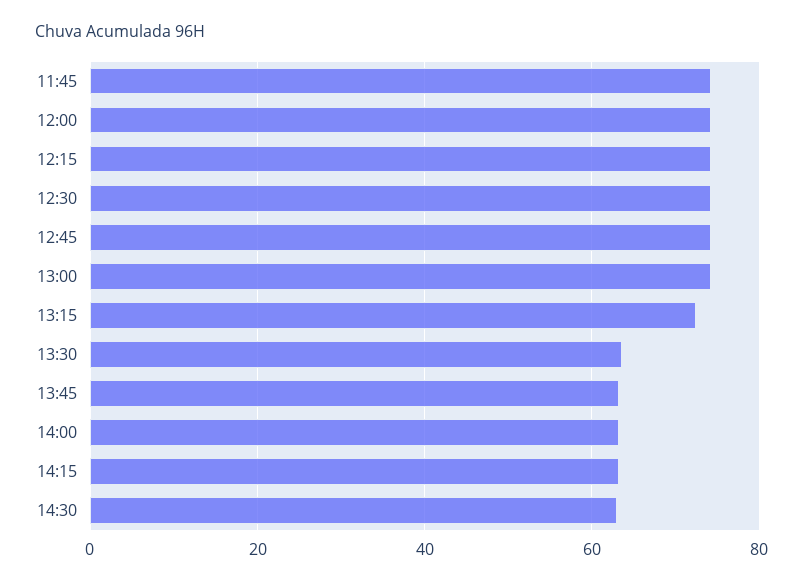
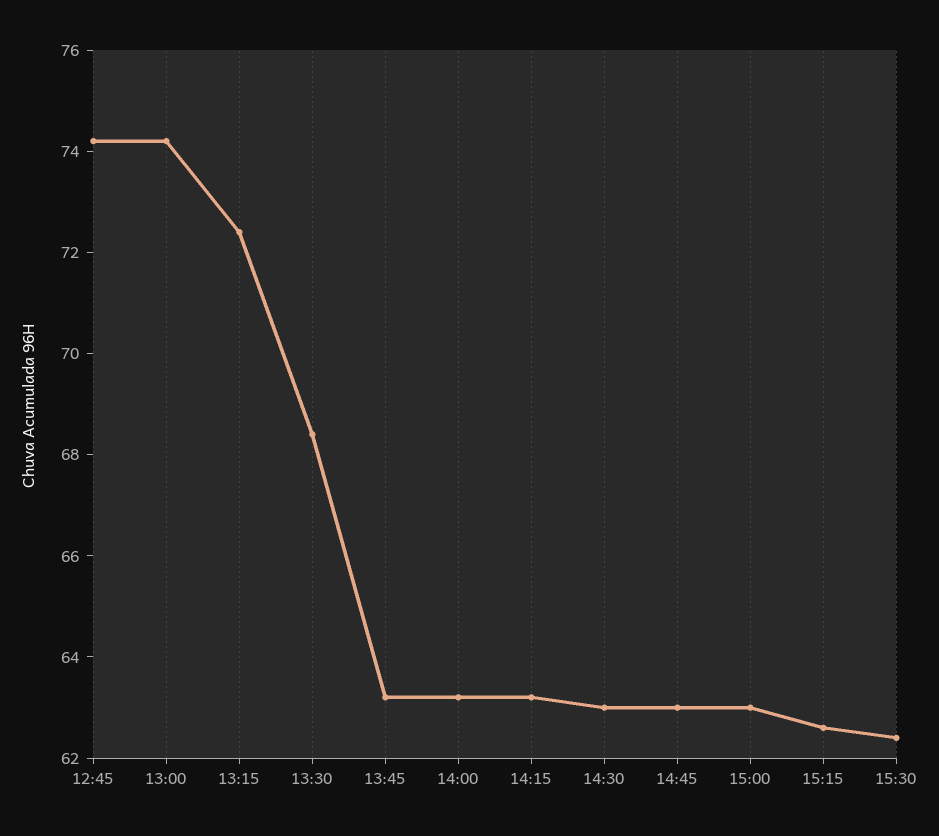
11:45: 74 -> none
12:00: 74 -> none
12:15: 74 -> none
12:30: 74 -> none
13:30: 64 -> 68.5
14:45: none -> 63
15:00: none -> 63
15:15: none -> 62.5
15:30: none -> 62.5

